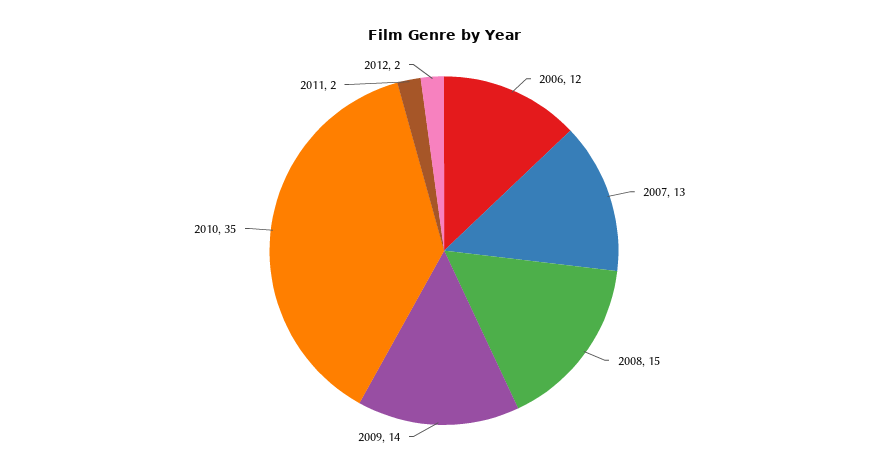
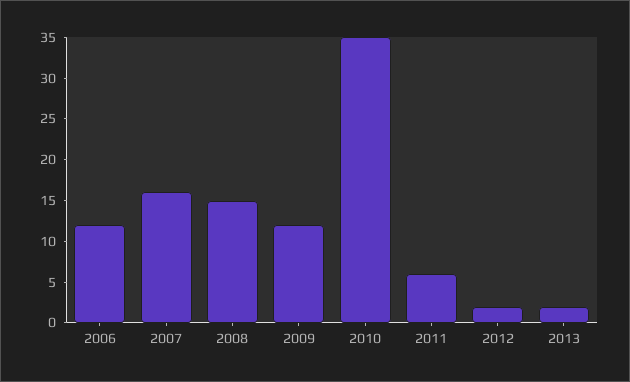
2007: 13 -> 16
2009: 14 -> 12
2011: 2 -> 6
2013: none -> 2

